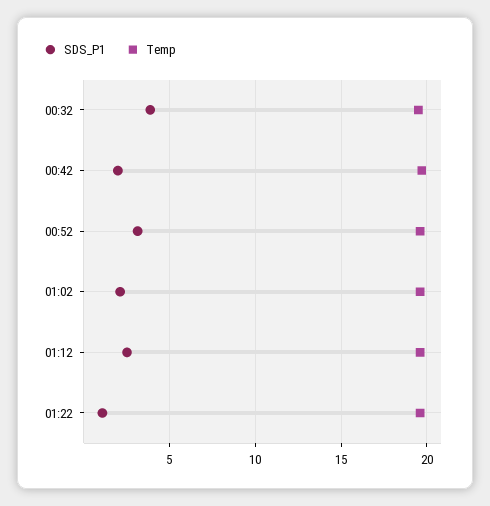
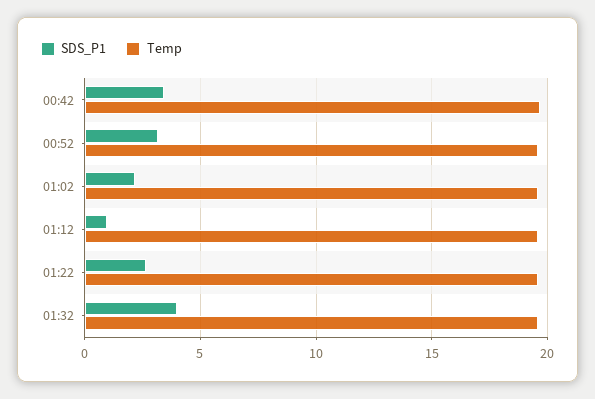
SDS_P1, 00:32: 4 -> none
Temp, 00:32: 19.5 -> none
SDS_P1, 00:42: 2 -> 3.5
SDS_P1, 01:12: 2.5 -> 1
SDS_P1, 01:22: 1 -> 2.5
SDS_P1, 01:32: none -> 4
Temp, 01:32: none -> 19.5

